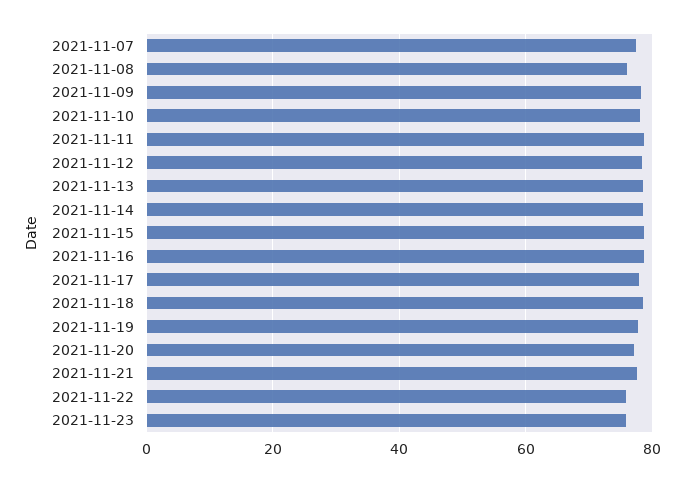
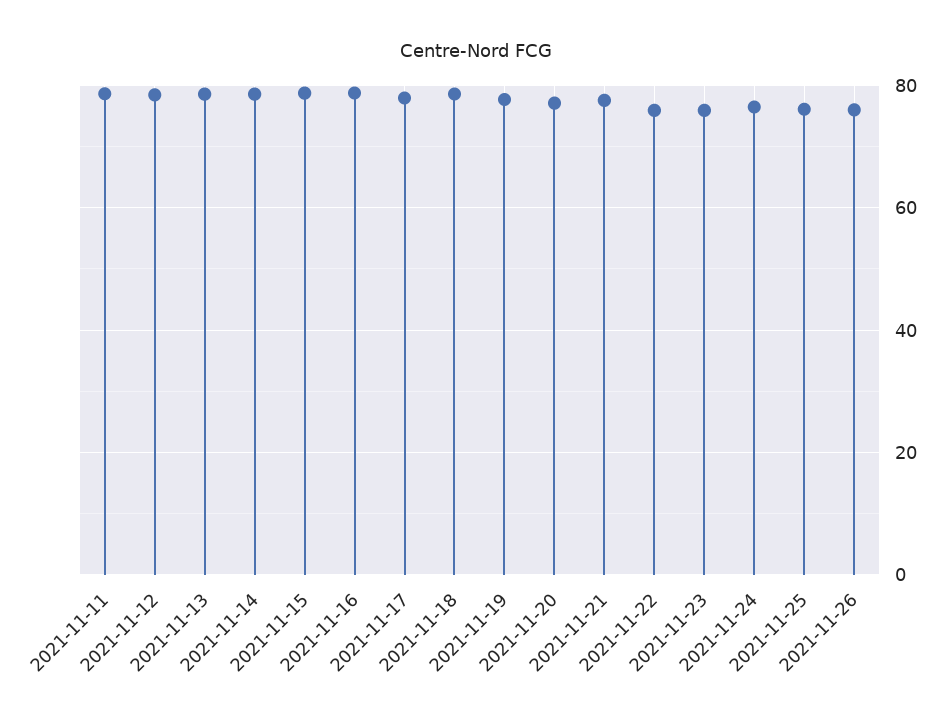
2021-11-07: 78 -> none
2021-11-08: 76 -> none
2021-11-09: 78 -> none
2021-11-10: 78 -> none
2021-11-24: none -> 76
2021-11-25: none -> 76
2021-11-26: none -> 76

